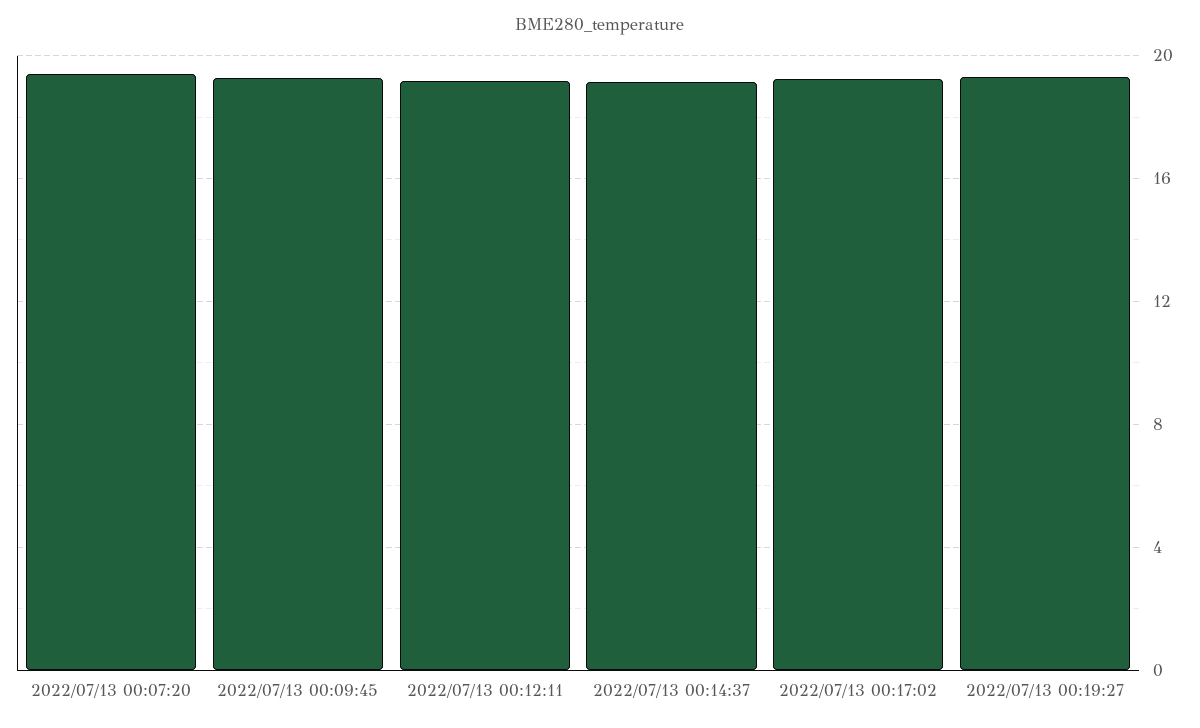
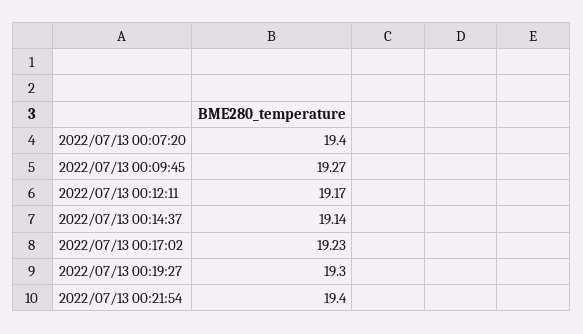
2022/07/13 00:21:54: none -> 19.4

